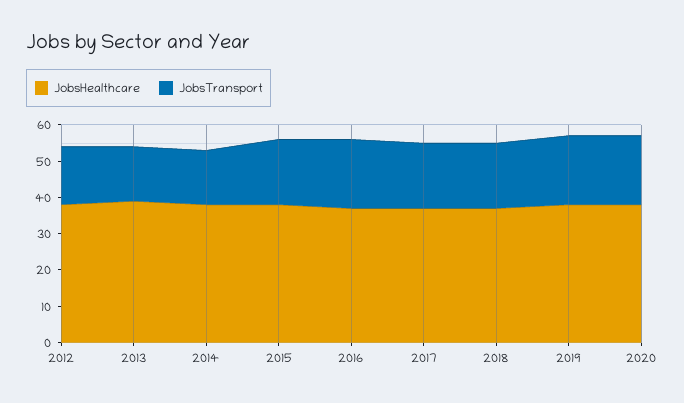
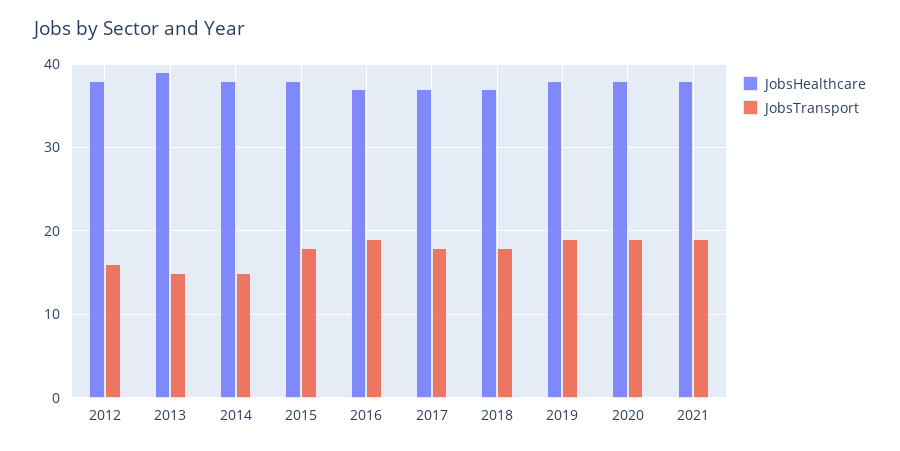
JobsHealthcare, 2021: none -> 38
JobsTransport, 2021: none -> 19

